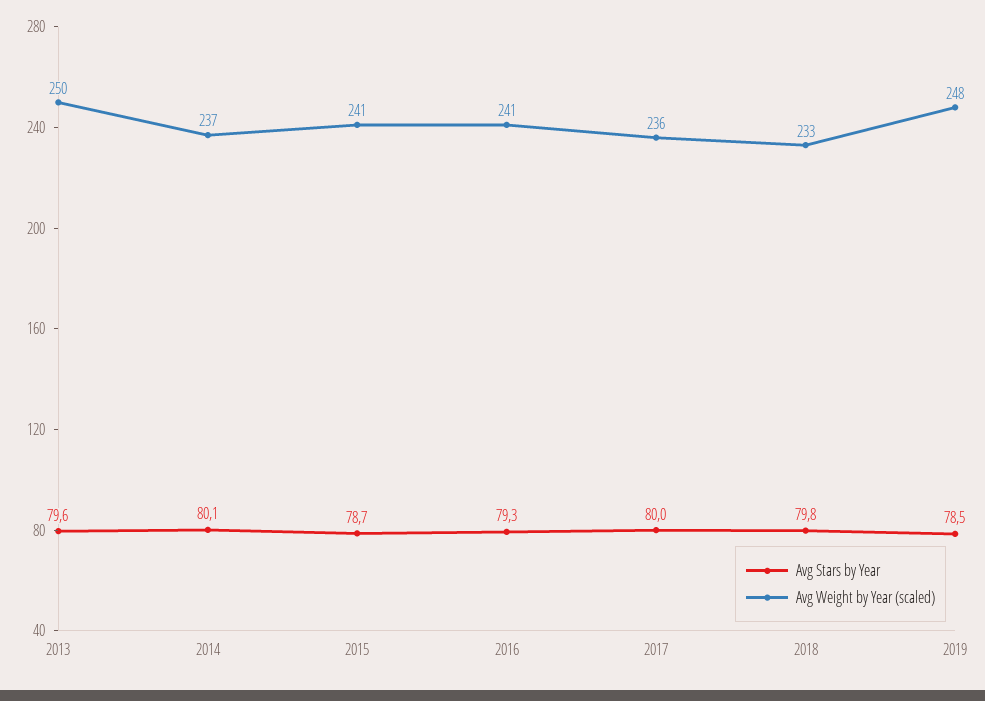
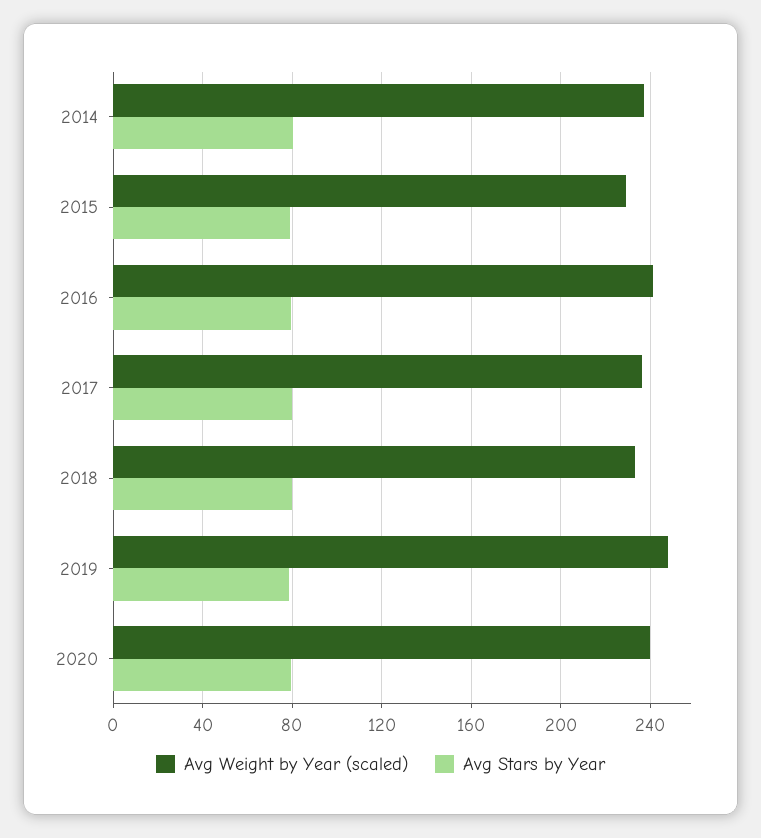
Avg Stars by Year, 2013: 79.6 -> none
Avg Weight by Year (scaled), 2013: 250 -> none
Avg Weight by Year (scaled), 2015: 241 -> 230
Avg Weight by Year (scaled), 2020: none -> 240
Avg Stars by Year, 2020: none -> 80

